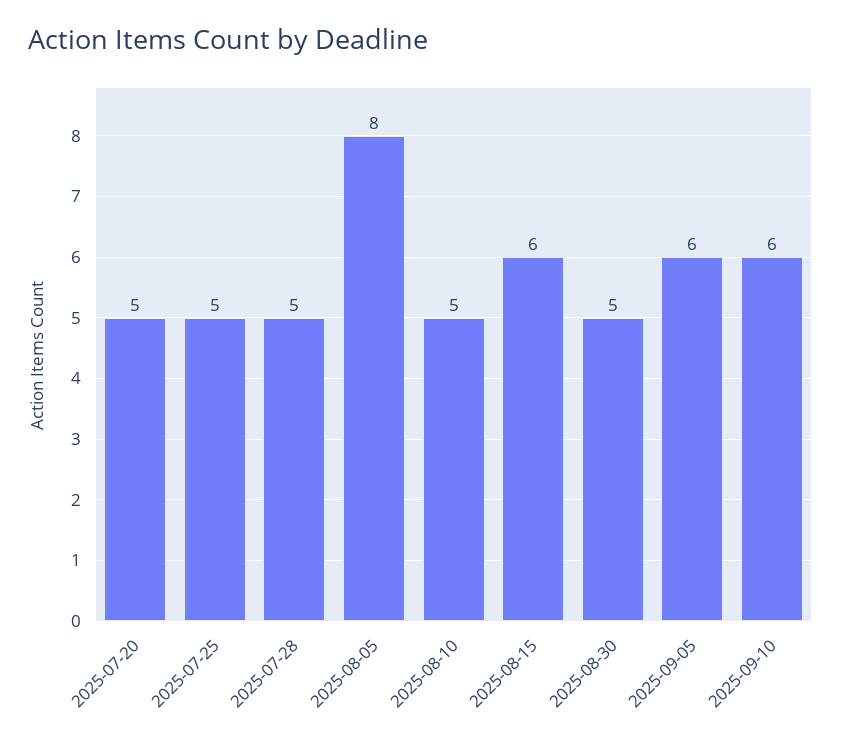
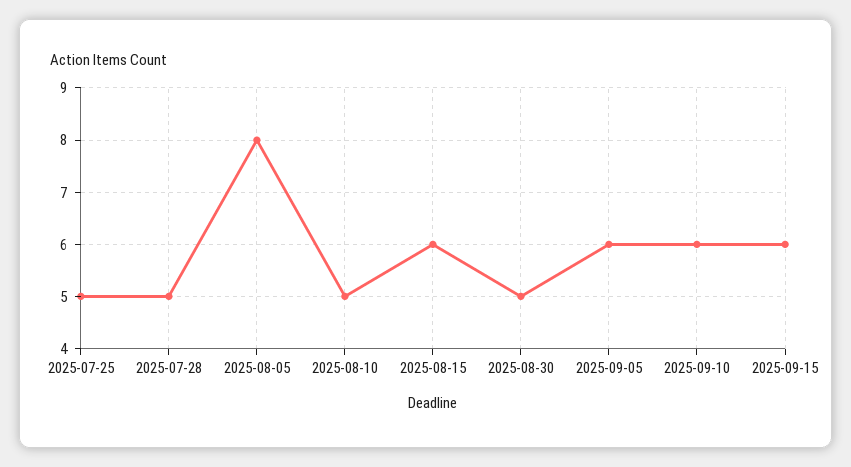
2025-07-20: 5 -> none
2025-09-15: none -> 6

